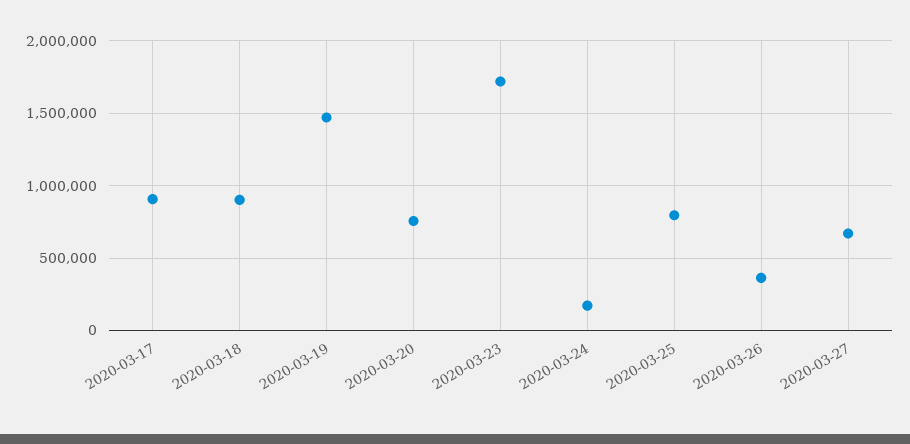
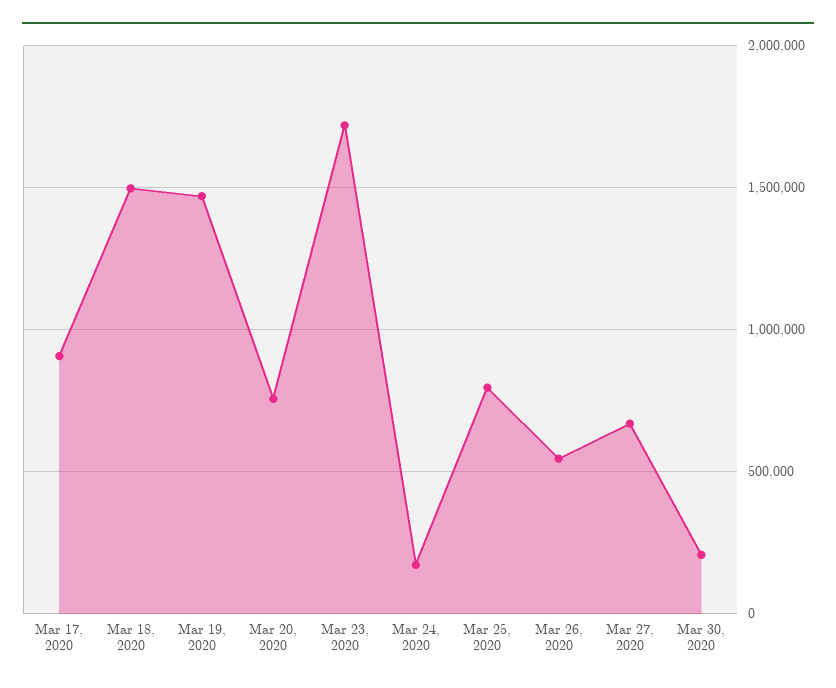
2020-03-18: 900000 -> 1500000
2020-03-26: 350000 -> 550000
Mar 30, 2020: none -> 200000

